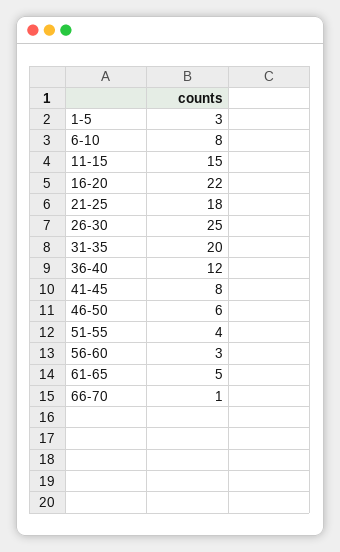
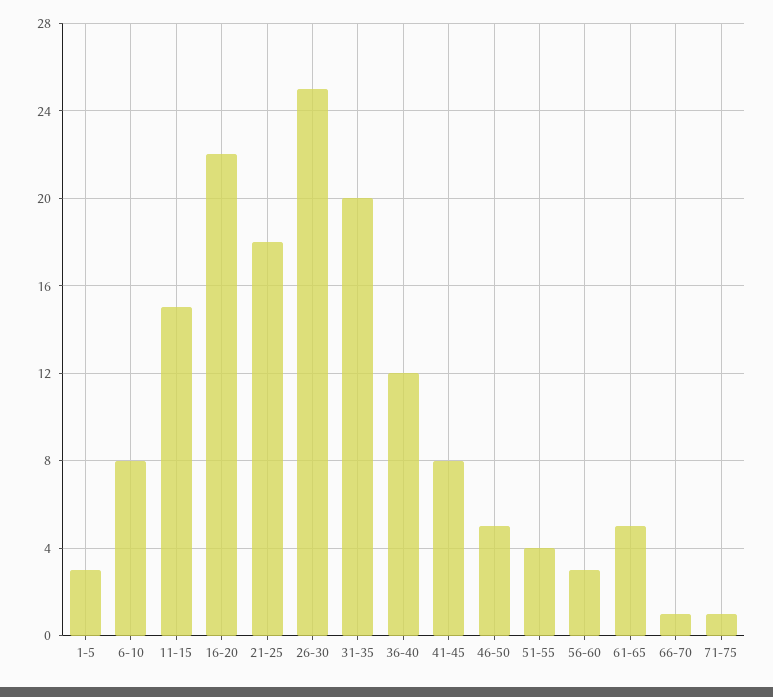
46-50: 6 -> 5
71-75: none -> 1

